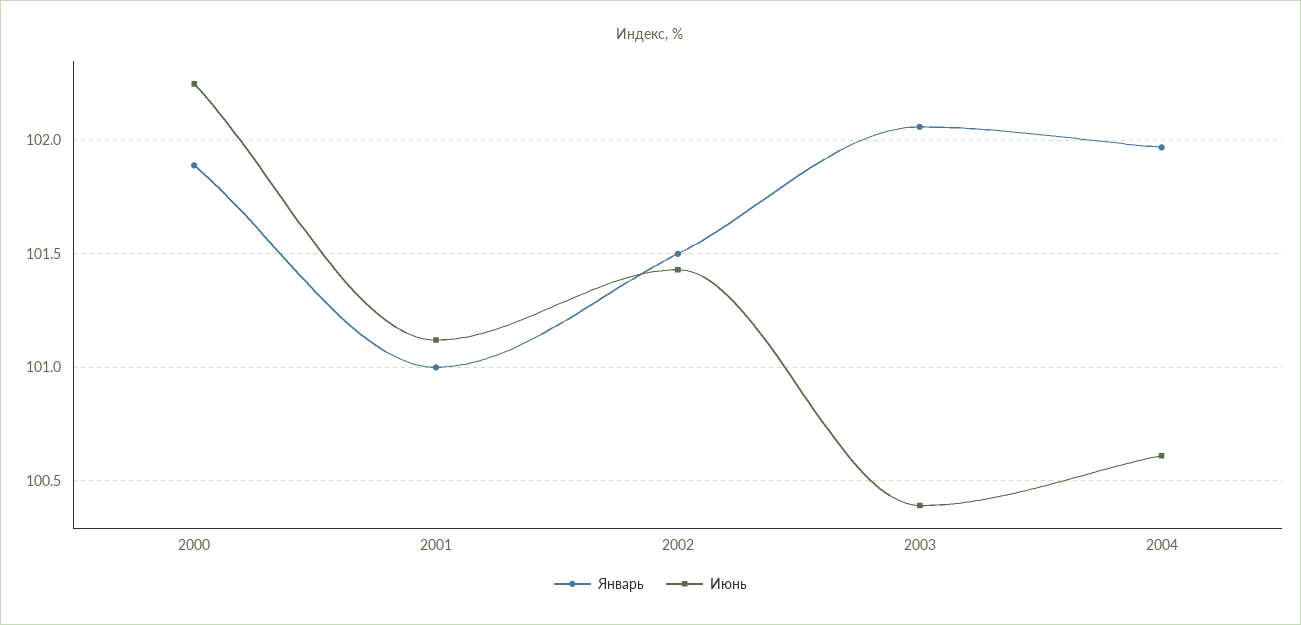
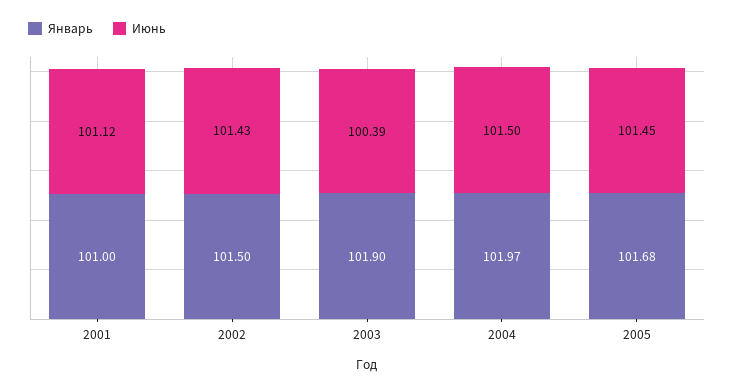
Январь, 2000: 101.9 -> none
Июнь, 2000: 102.25 -> none
Январь, 2003: 102.05 -> 101.9
Июнь, 2004: 100.6 -> 101.5
Январь, 2005: none -> 101.68
Июнь, 2005: none -> 101.45

